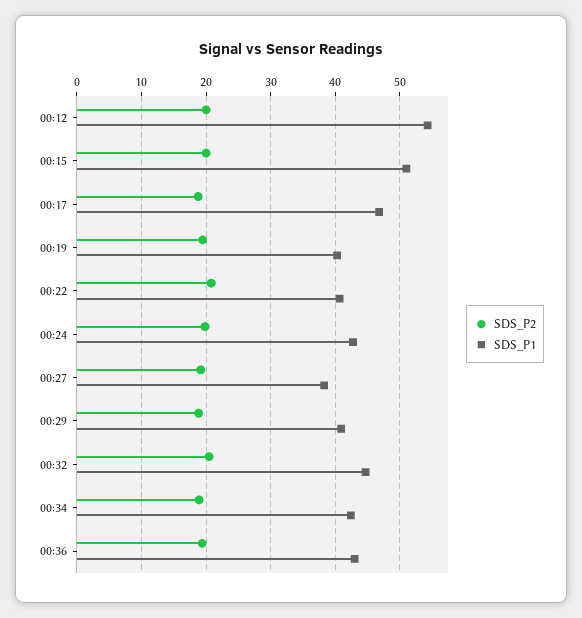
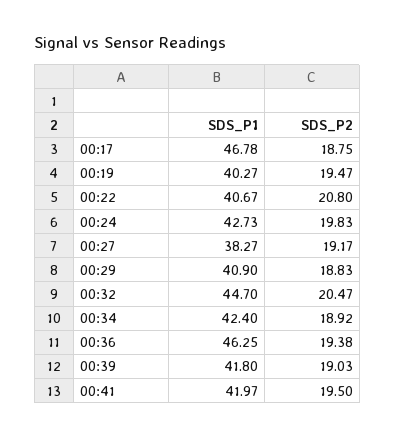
SDS_P2, 00:12: 20 -> none
SDS_P1, 00:12: 54 -> none
SDS_P2, 00:15: 20 -> none
SDS_P1, 00:15: 51 -> none
SDS_P1, 00:36: 43 -> 46.25
SDS_P1, 00:39: none -> 41.8
SDS_P2, 00:39: none -> 19.03
SDS_P1, 00:41: none -> 41.97
SDS_P2, 00:41: none -> 19.5

